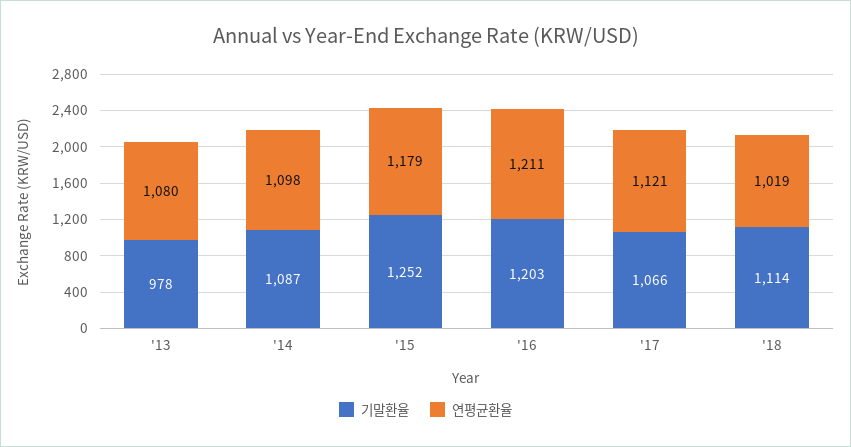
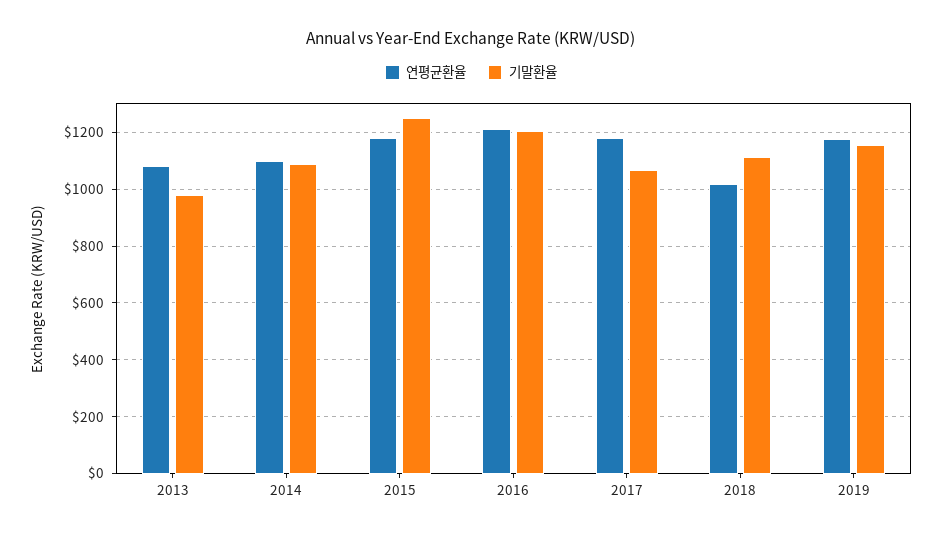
연평균환율, '17: 1121 -> 1175
연평균환율, 2019: none -> 1175
기말환율, 2019: none -> 1150

